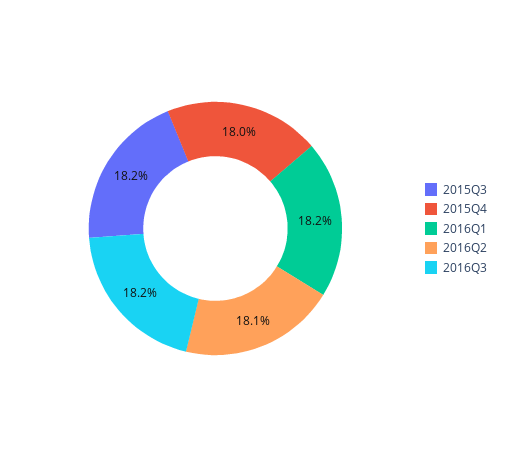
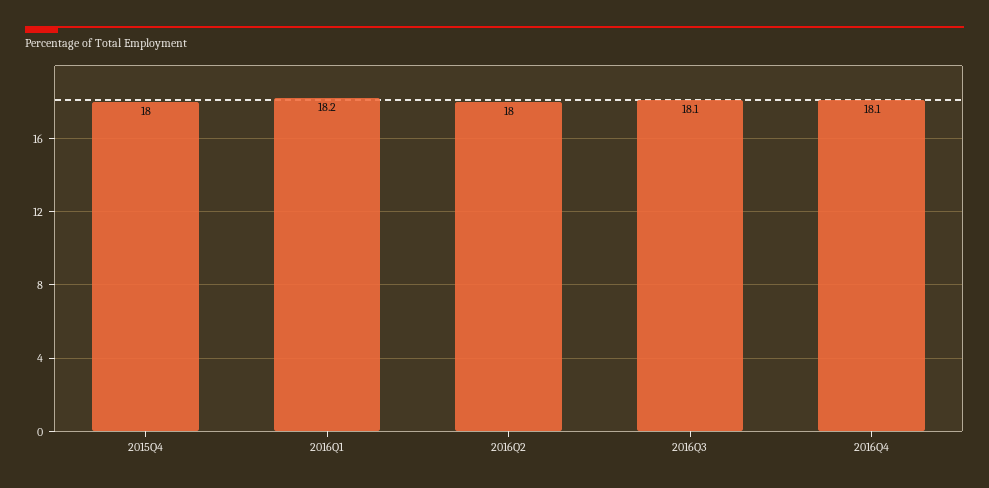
2015Q3: 18.2 -> none
2016Q2: 18.1 -> 18
2016Q3: 18.2 -> 18.1
2016Q4: none -> 18.1

